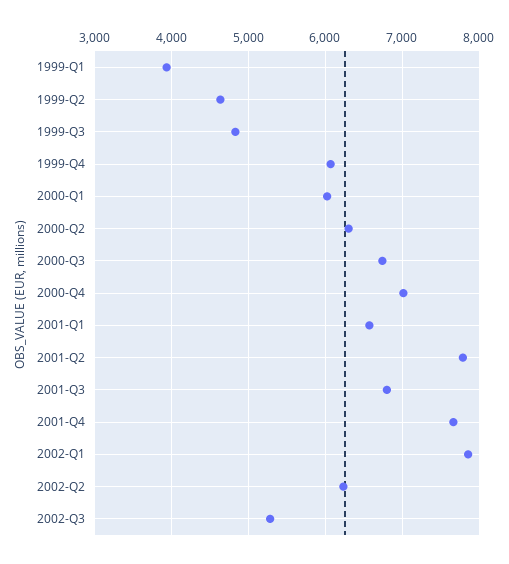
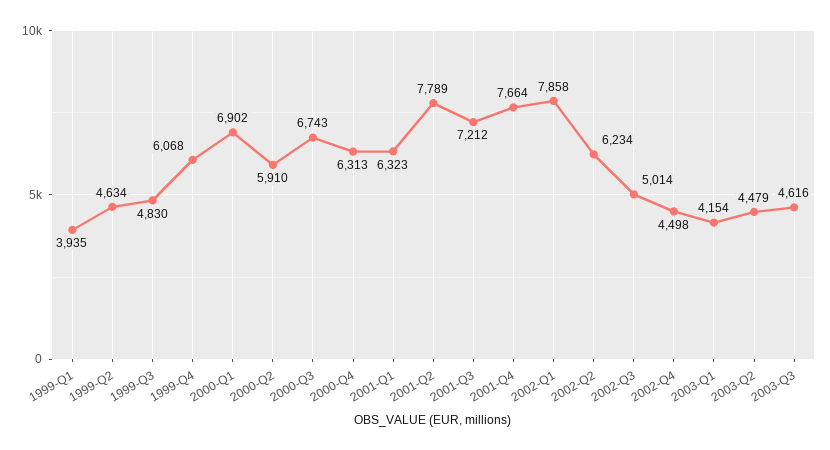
2000-Q1: 6000 -> 6902
2000-Q2: 6300 -> 5910
2000-Q4: 7000 -> 6313
2001-Q1: 6600 -> 6323
2001-Q3: 6800 -> 7212
2002-Q3: 5300 -> 5014
2002-Q4: none -> 4498
2003-Q1: none -> 4154
2003-Q2: none -> 4479
2003-Q3: none -> 4616

